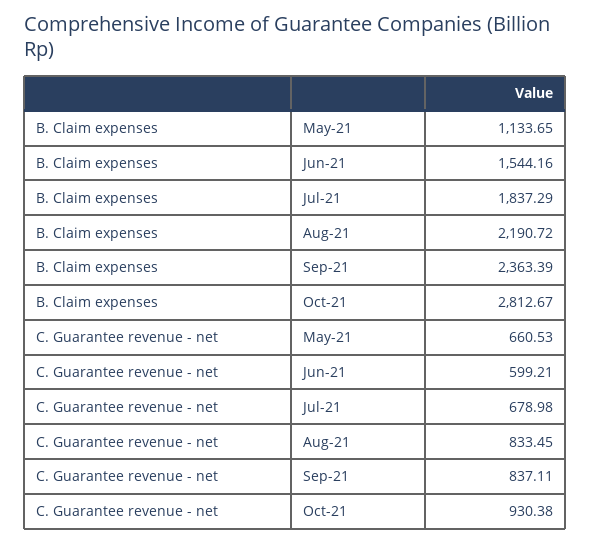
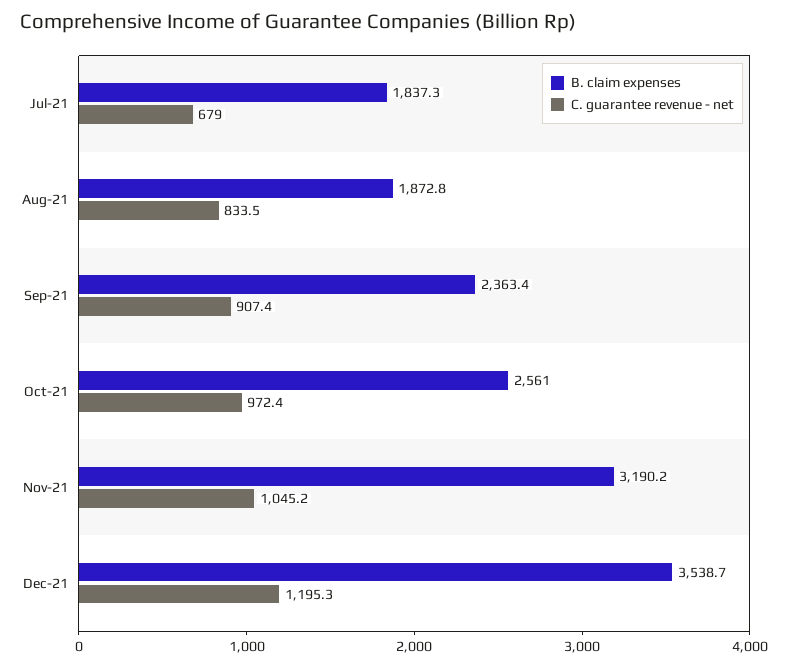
B. Claim expenses, May-21: 1133.65 -> none
B. Claim expenses, Jun-21: 1544.16 -> none
B. Claim expenses, Aug-21: 2190.72 -> 1872.8
B. Claim expenses, Oct-21: 2812.67 -> 2561
C. Guarantee revenue - net, May-21: 660.53 -> none
C. Guarantee revenue - net, Jun-21: 599.21 -> none
C. Guarantee revenue - net, Sep-21: 837.11 -> 907.4
C. Guarantee revenue - net, Oct-21: 930.38 -> 972.4
B. Claim expenses, Nov-21: none -> 3190.2
C. Guarantee revenue - net, Nov-21: none -> 1045.2
B. Claim expenses, Dec-21: none -> 3538.7
C. Guarantee revenue - net, Dec-21: none -> 1195.3

